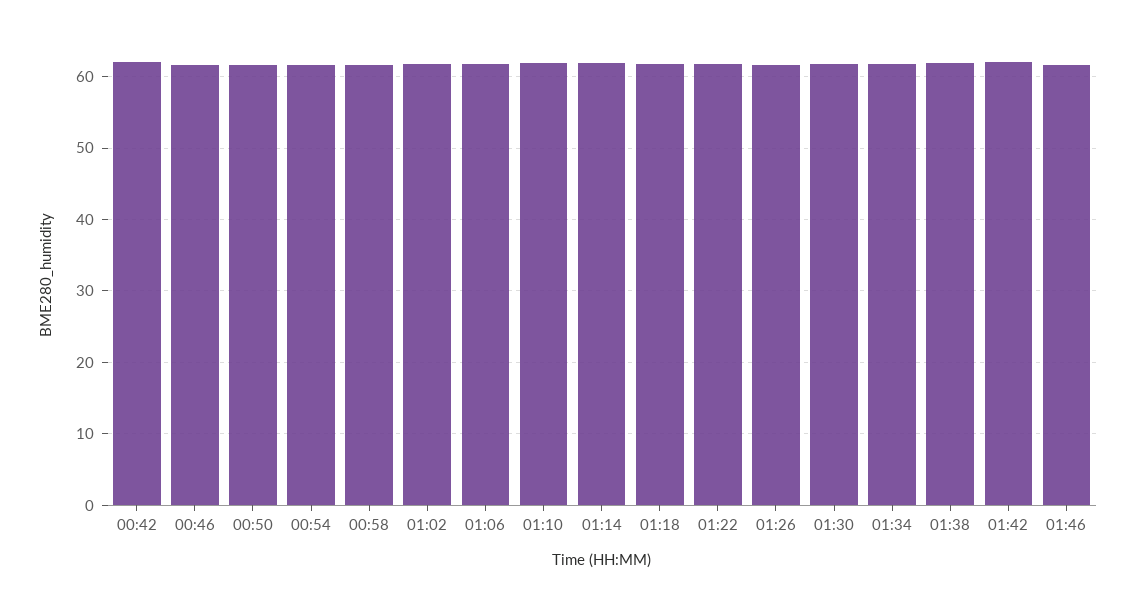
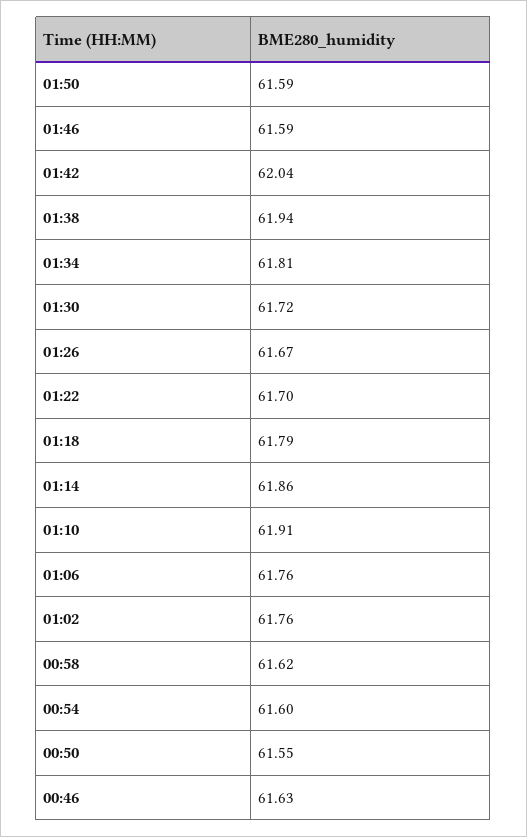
00:42: 62 -> none
01:50: none -> 61.59

